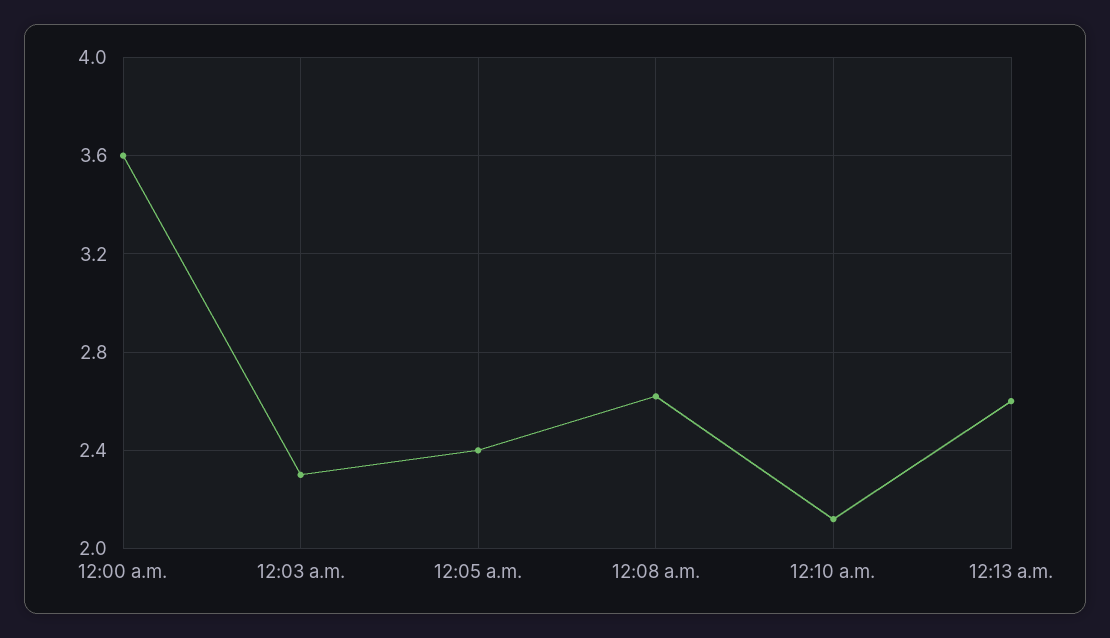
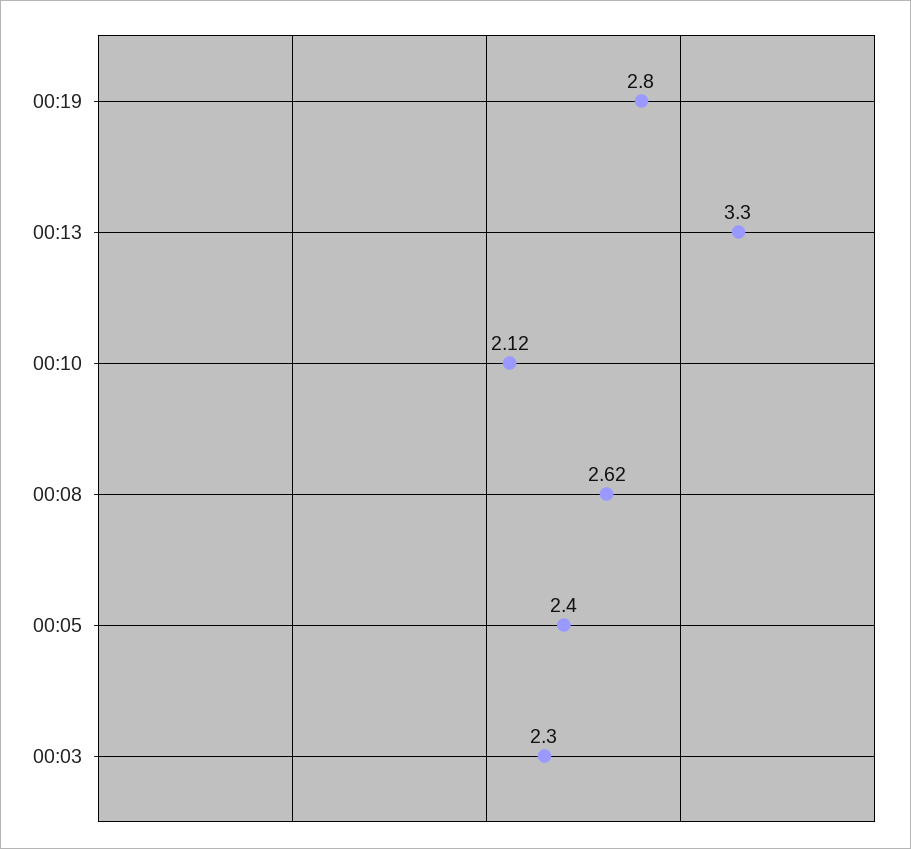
12:00 a.m.: 3.6 -> none
12:13 a.m.: 2.6 -> 3.3
00:19: none -> 2.8

